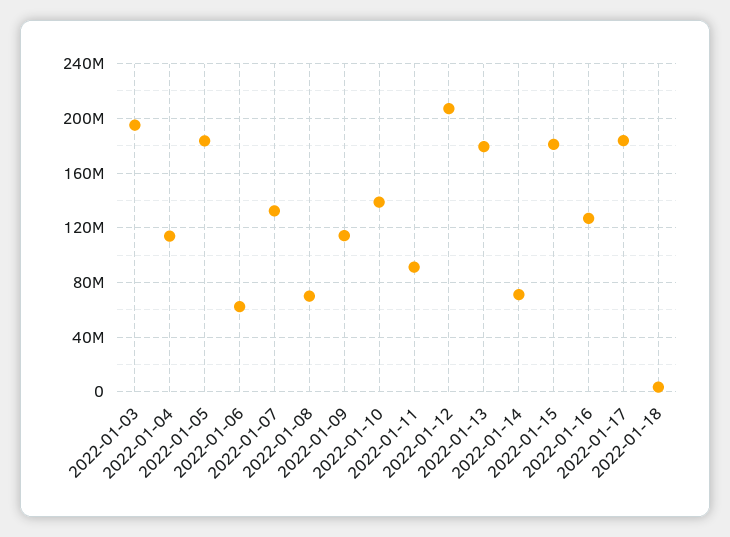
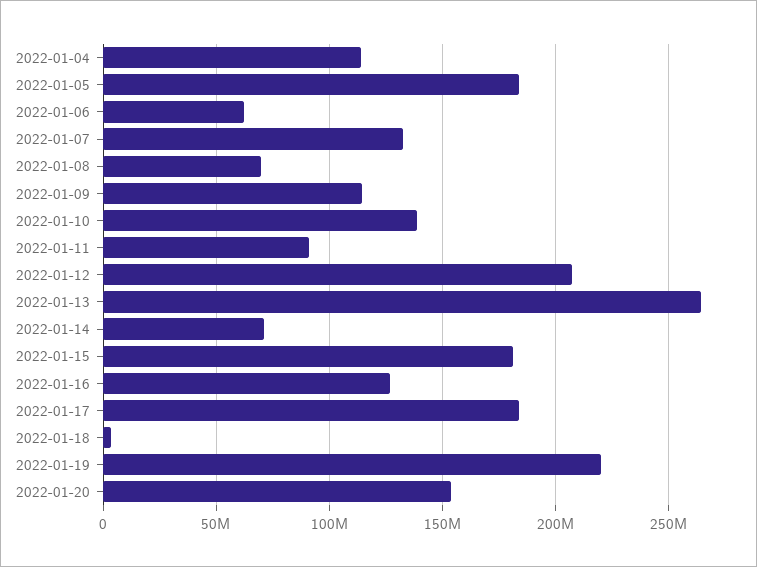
2022-01-03: 195000000 -> none
2022-01-13: 180000000 -> 265000000
2022-01-19: none -> 220000000
2022-01-20: none -> 155000000

